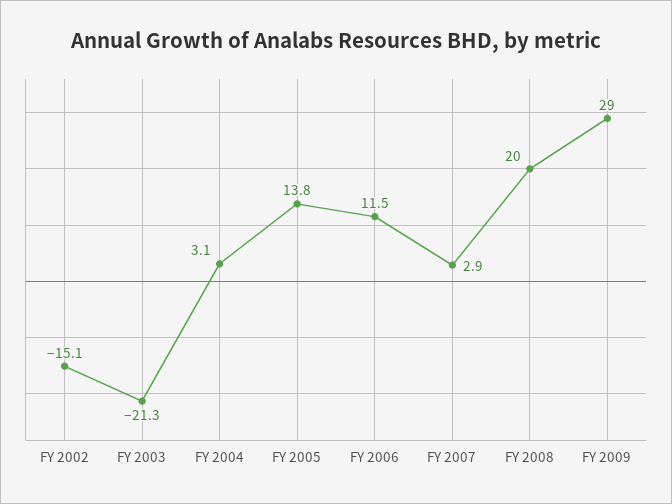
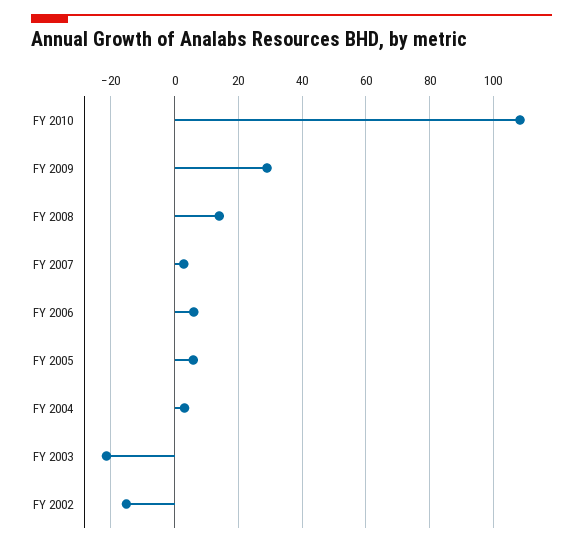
FY 2005: 13.8 -> 6
FY 2006: 11.5 -> 6
FY 2008: 20 -> 14
FY 2010: none -> 108

